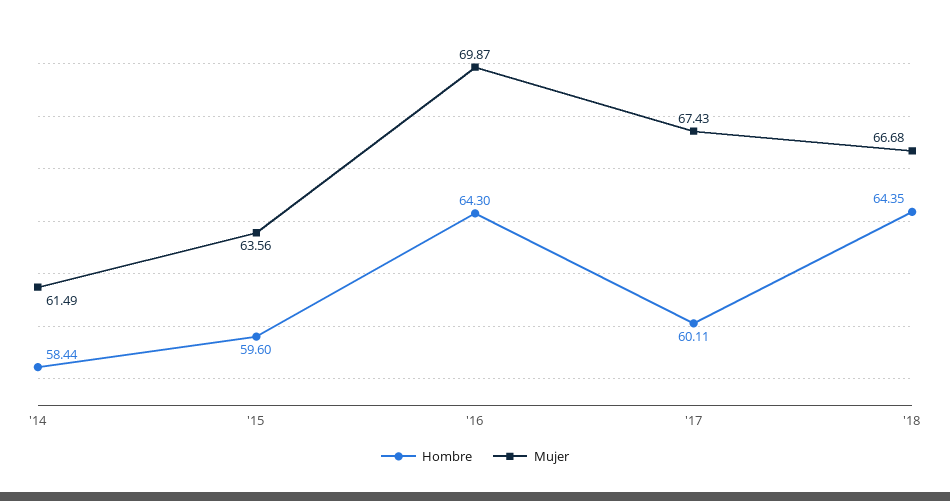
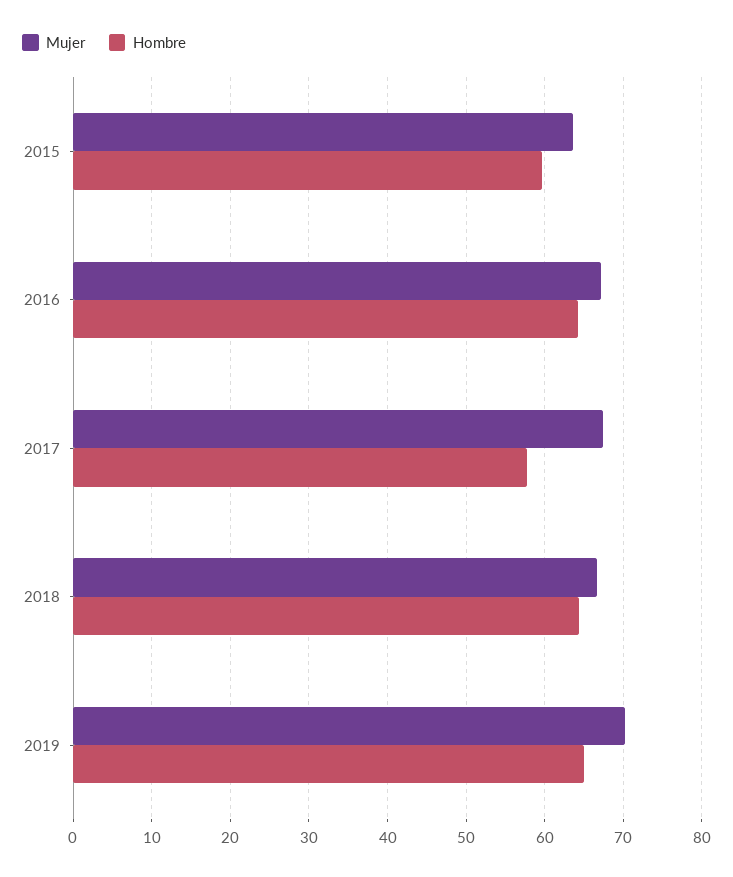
Hombre, '14: 58.44 -> none
Mujer, '14: 61.49 -> none
Mujer, '16: 69.87 -> 67
Hombre, '17: 60.11 -> 58
Mujer, 2019: none -> 70
Hombre, 2019: none -> 65

